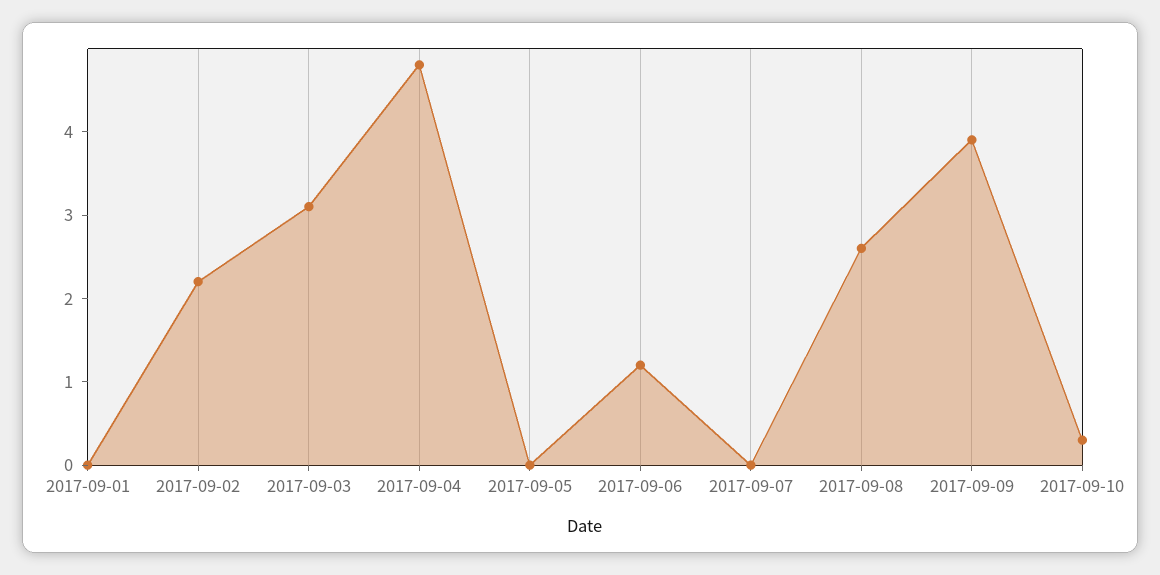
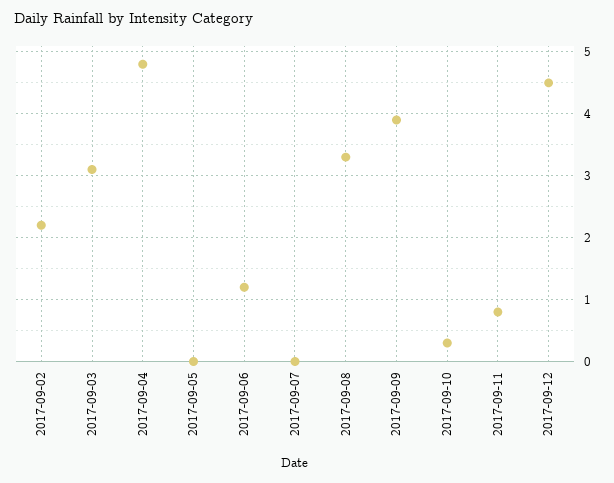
2017-09-01: 0 -> none
2017-09-08: 2.6 -> 3.3
2017-09-11: none -> 0.8
2017-09-12: none -> 4.5

